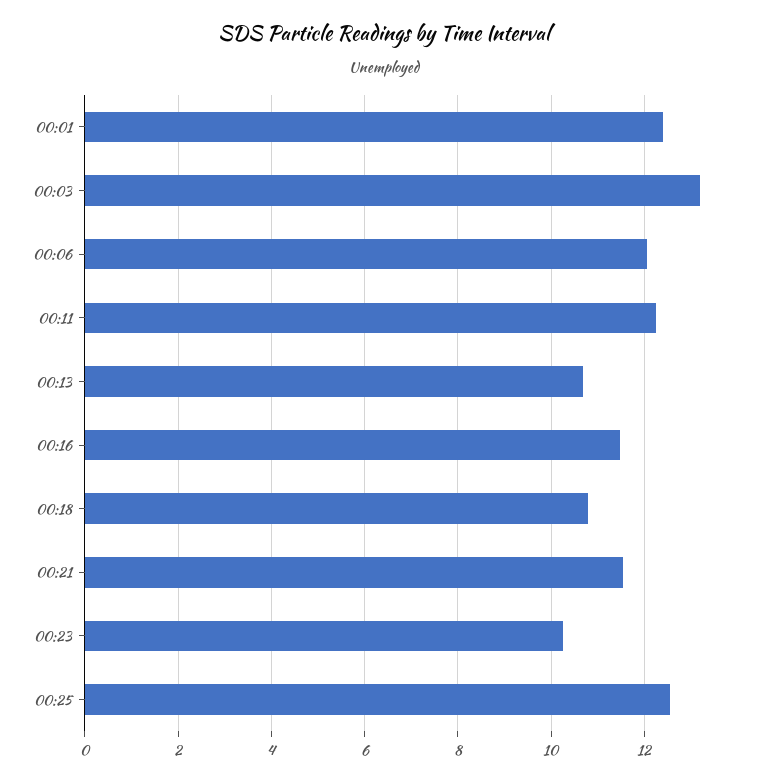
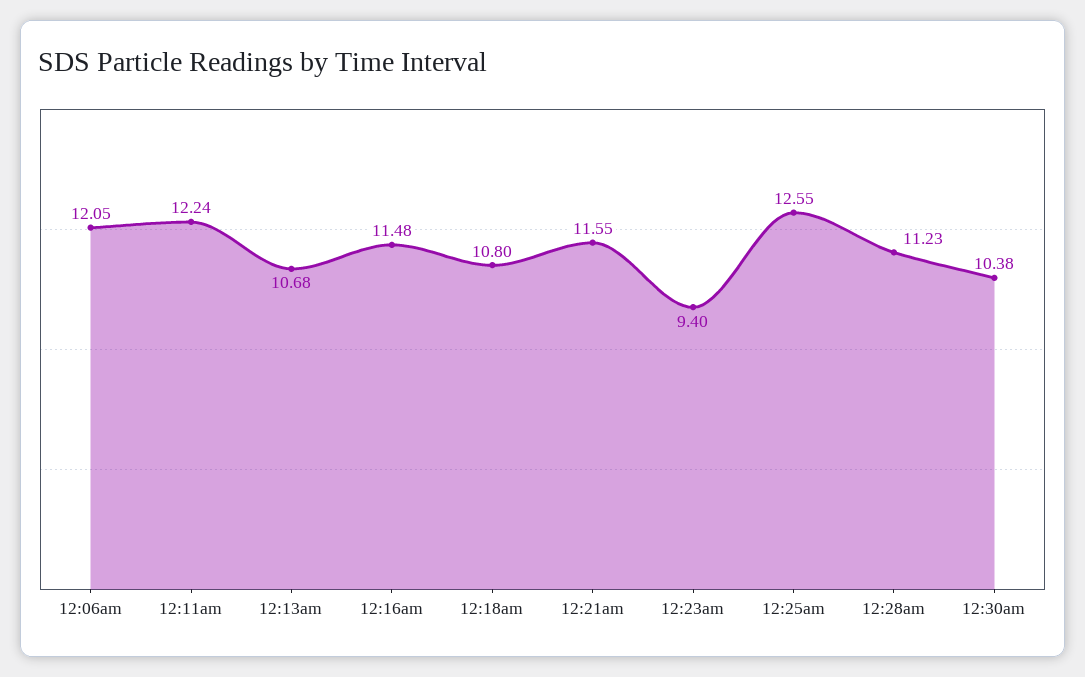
00:01: 12.4 -> none
00:03: 13.2 -> none
00:23: 10.2 -> 9.4
12:28am: none -> 11.23
12:30am: none -> 10.38

